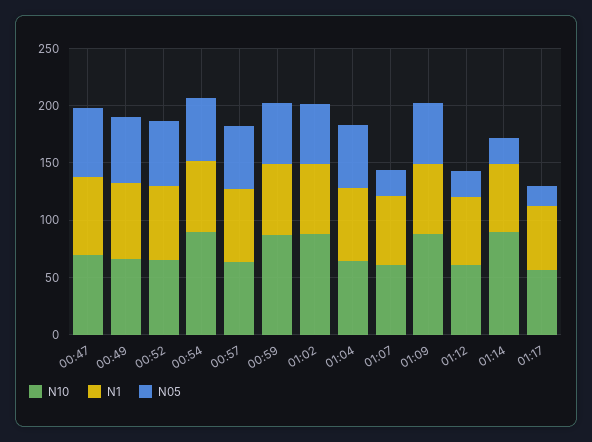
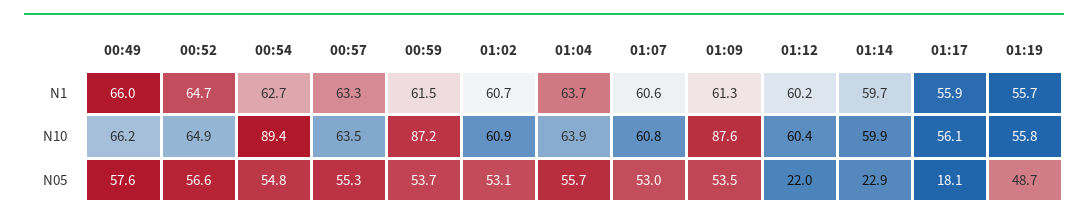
N10, 00:47: 70 -> none
N1, 00:47: 70 -> none
N05, 00:47: 60 -> none
N10, 01:02: 90 -> 60.9
N05, 01:07: 20 -> 53
N10, 01:14: 90 -> 59.9
N1, 01:19: none -> 55.7
N10, 01:19: none -> 55.8
N05, 01:19: none -> 48.7

